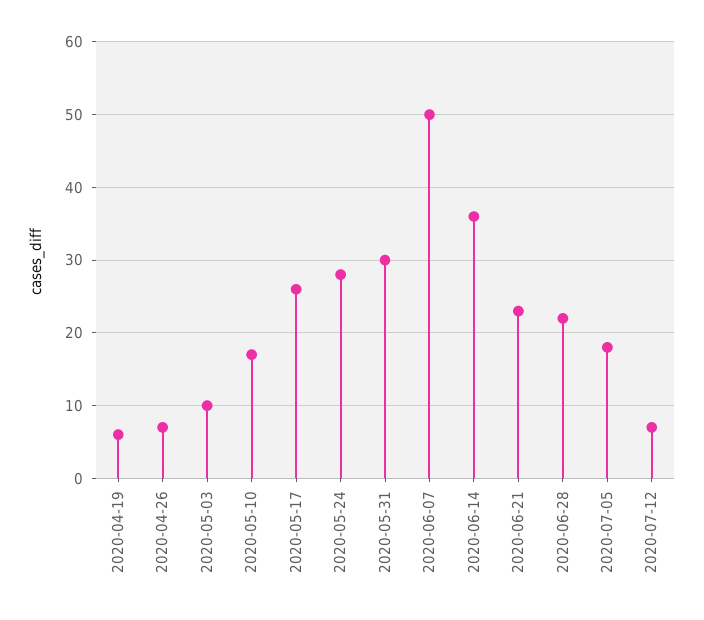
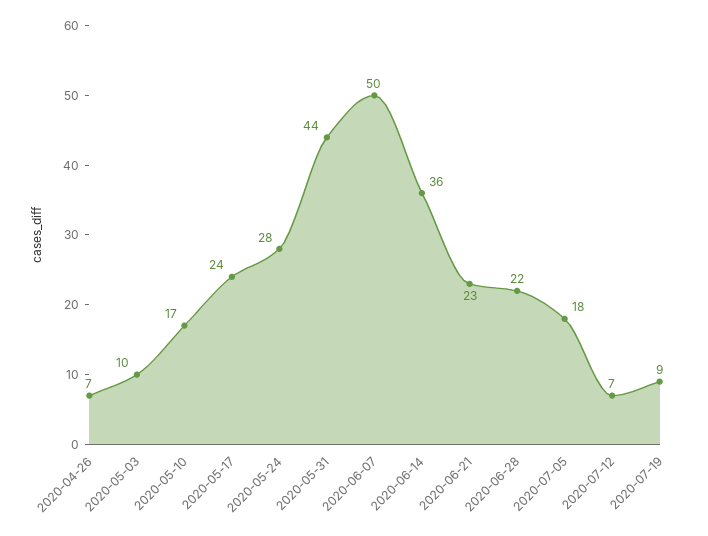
2020-04-19: 6 -> none
2020-05-17: 26 -> 24
2020-05-31: 30 -> 44
2020-07-19: none -> 9

